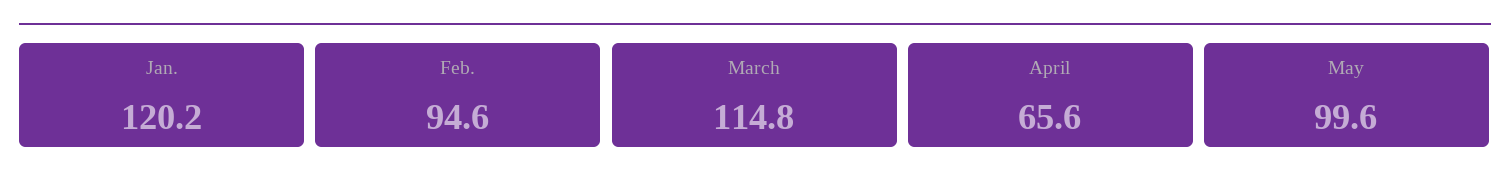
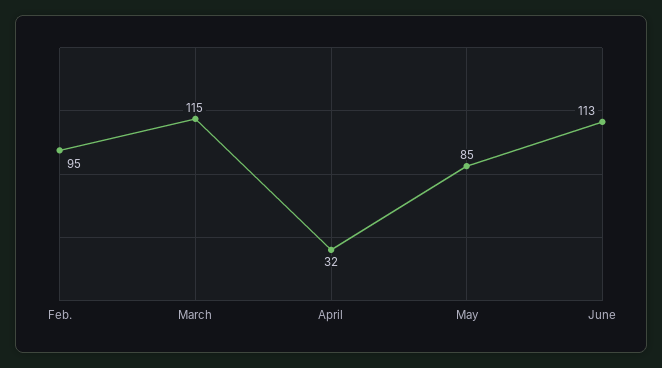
Jan.: 120.2 -> none
April: 65.6 -> 32
May: 99.6 -> 85
June: none -> 113

